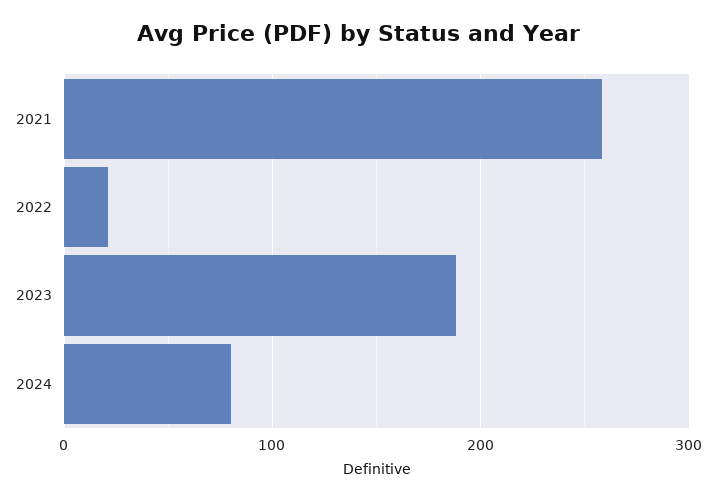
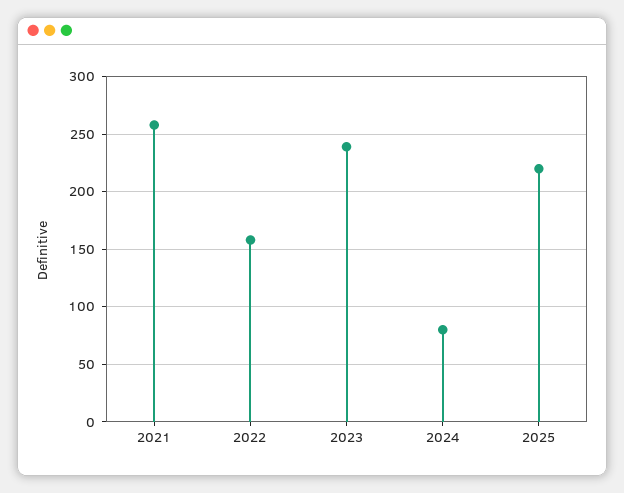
2022: 20 -> 160
2023: 190 -> 240
2025: none -> 220

